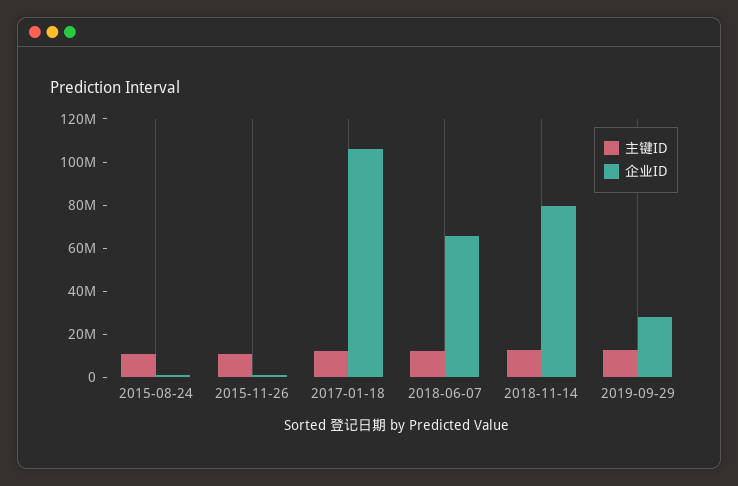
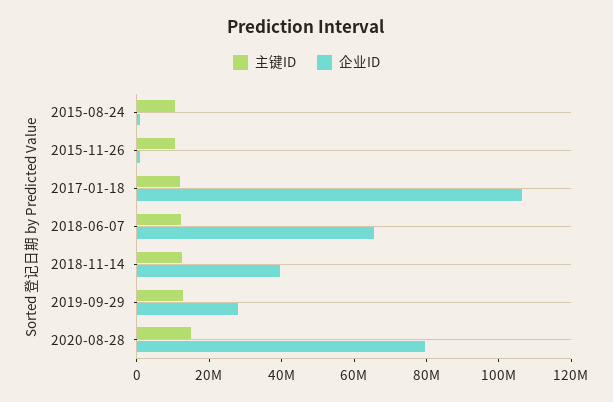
企业ID, 2018-11-14: 80000000 -> 40000000
主键ID, 2020-08-28: none -> 15000000
企业ID, 2020-08-28: none -> 80000000

